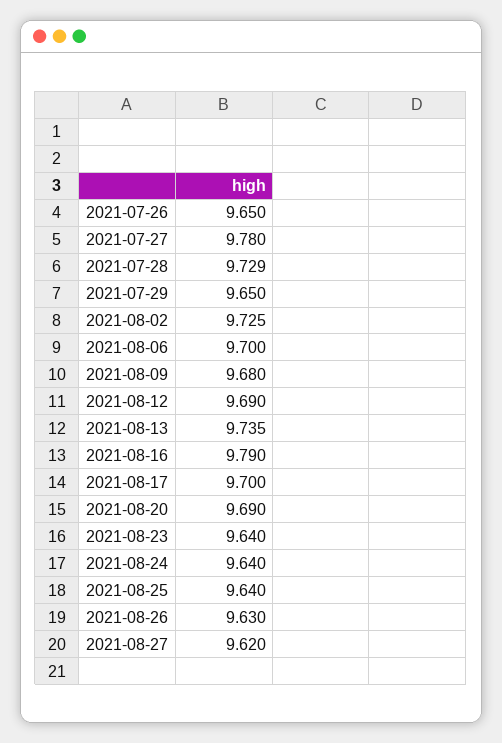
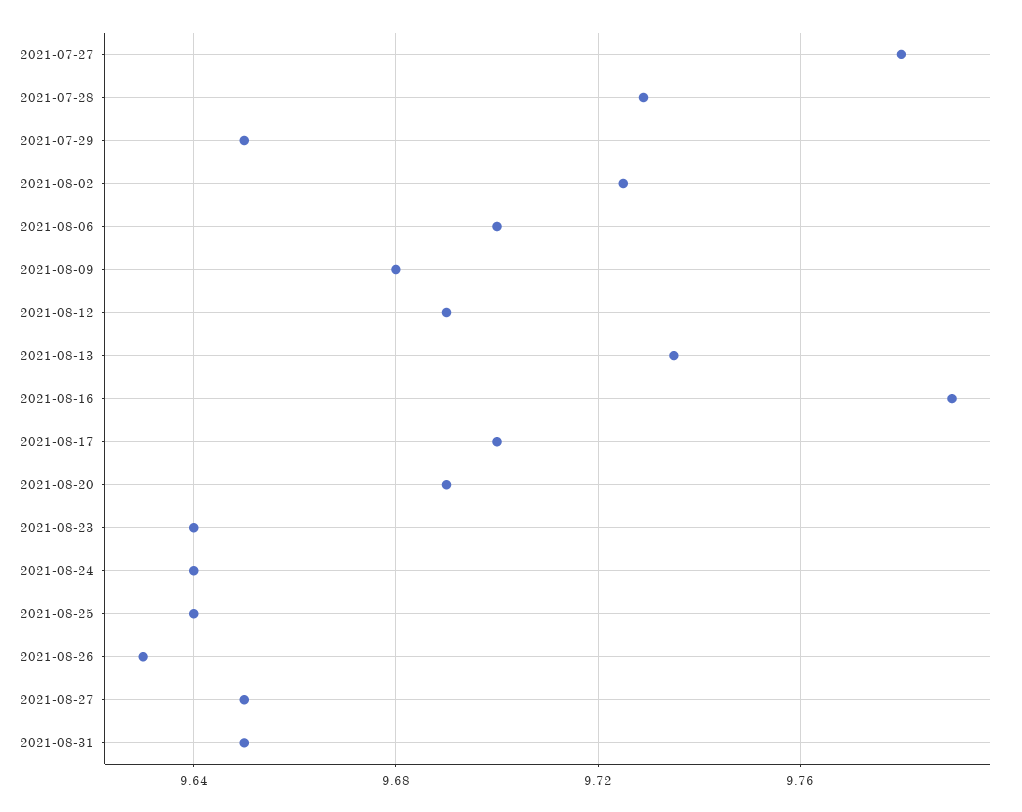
2021-07-26: 9.65 -> none
2021-08-27: 9.62 -> 9.65
2021-08-31: none -> 9.65

